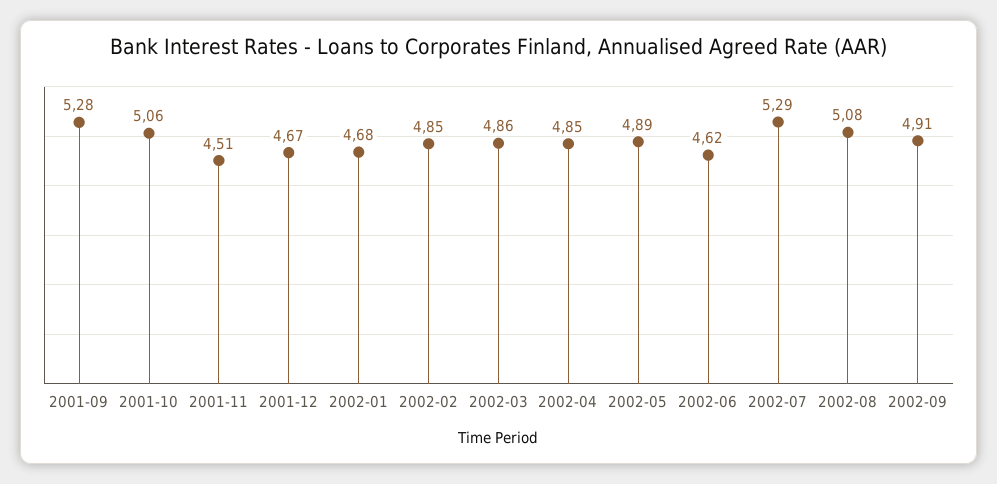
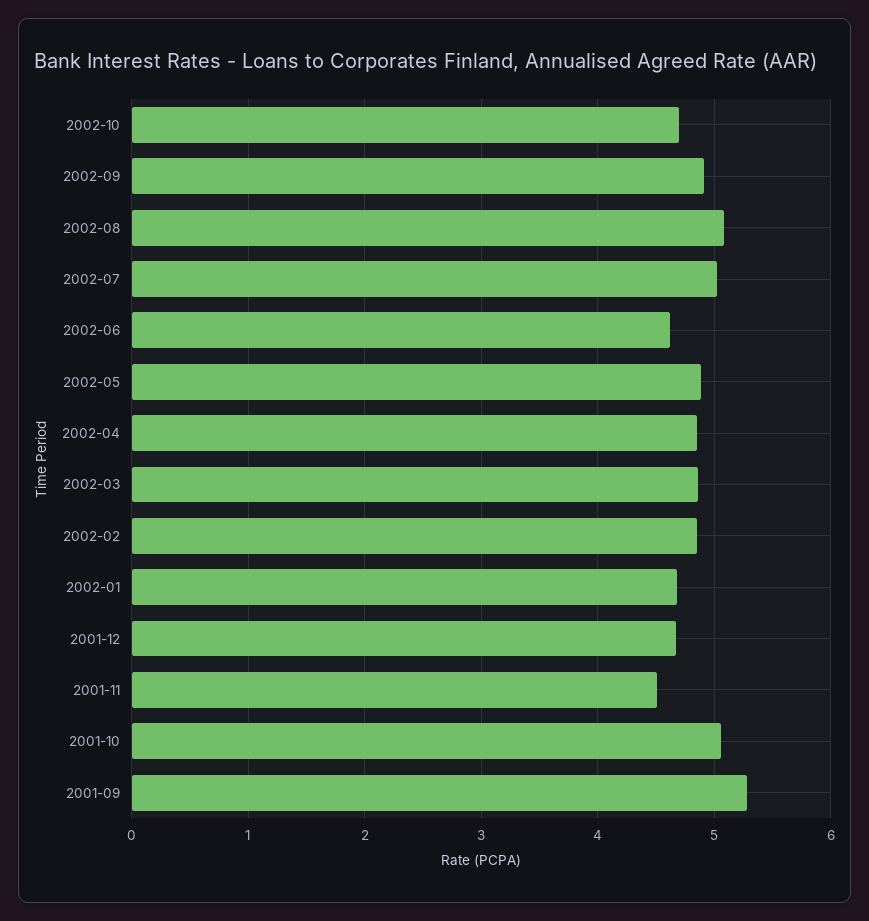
2002-07: 5.29 -> 5
2002-10: none -> 4.7

